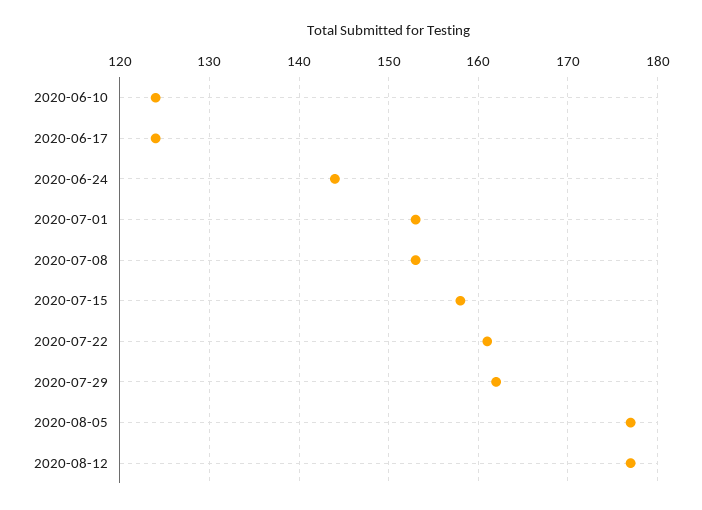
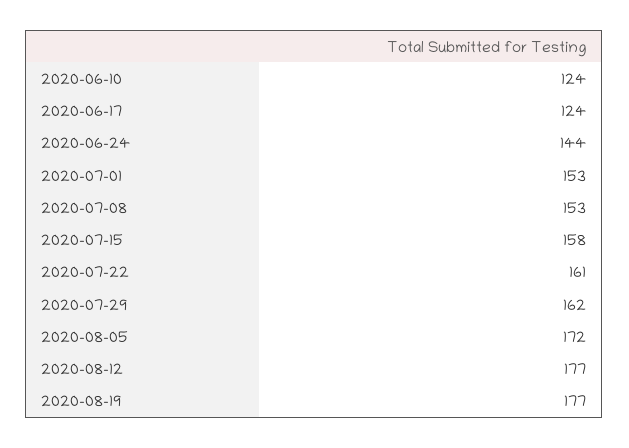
2020-08-05: 177 -> 172
2020-08-19: none -> 177

